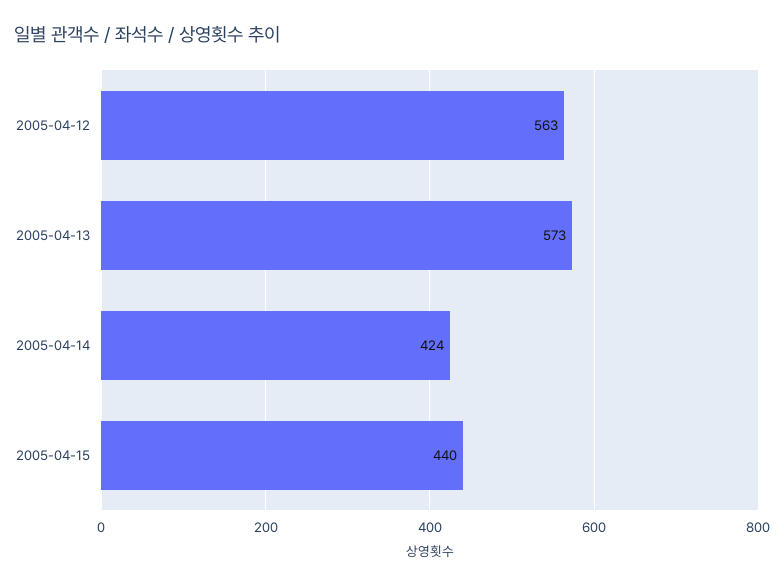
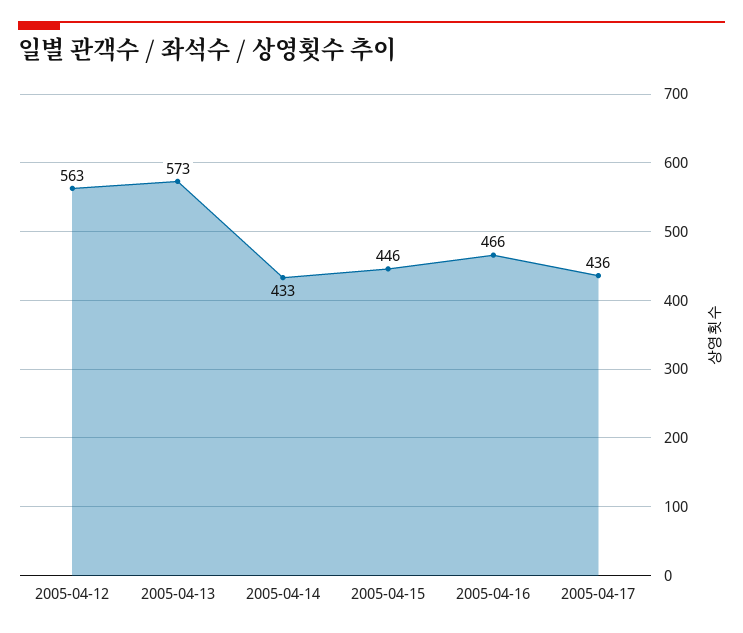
2005-04-14: 424 -> 433
2005-04-15: 440 -> 446
2005-04-16: none -> 466
2005-04-17: none -> 436

